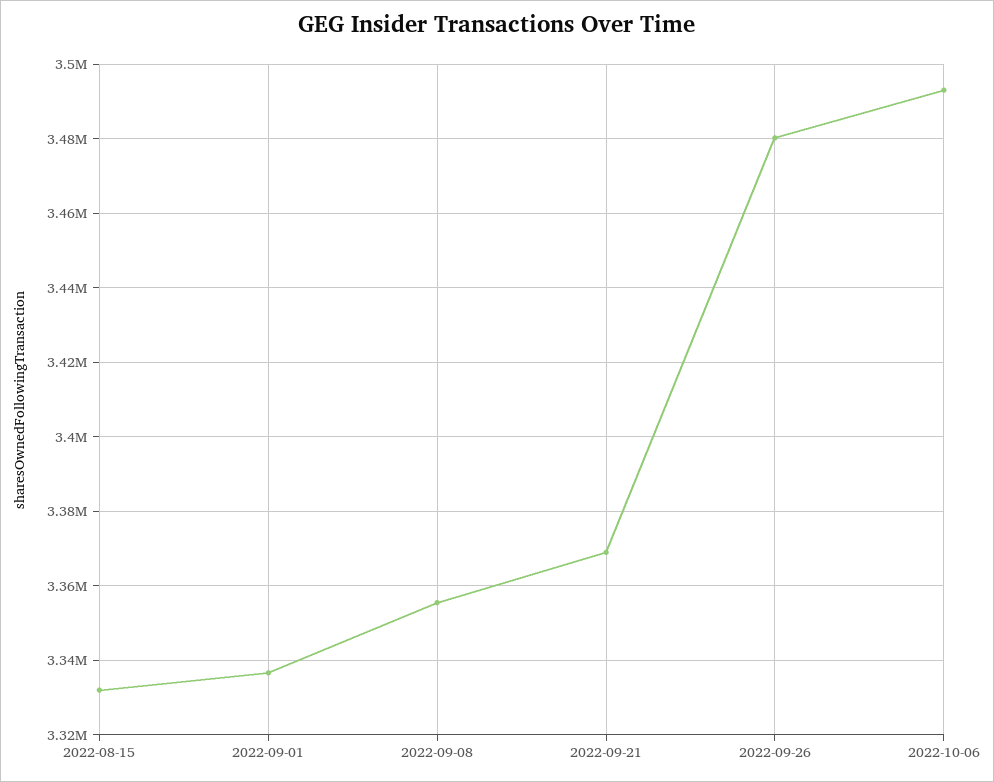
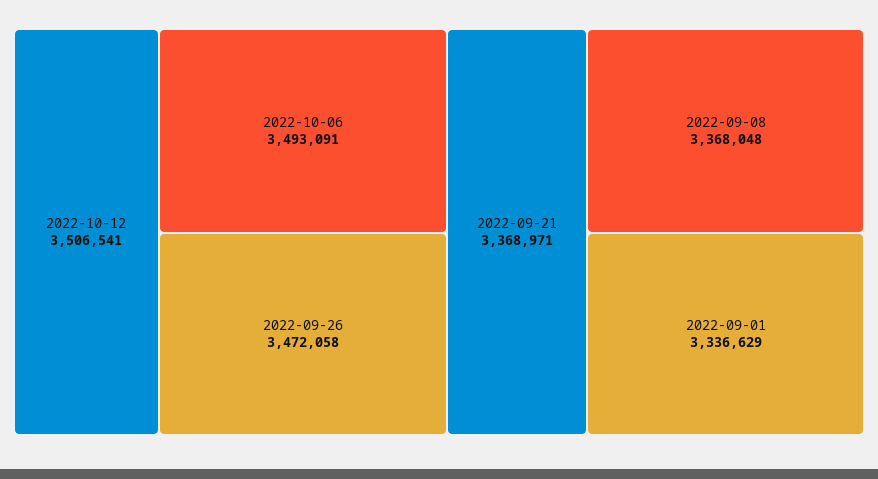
2022-08-15: 3332000 -> none
2022-09-08: 3356000 -> 3368048
2022-09-26: 3480000 -> 3472058
2022-10-12: none -> 3506541

